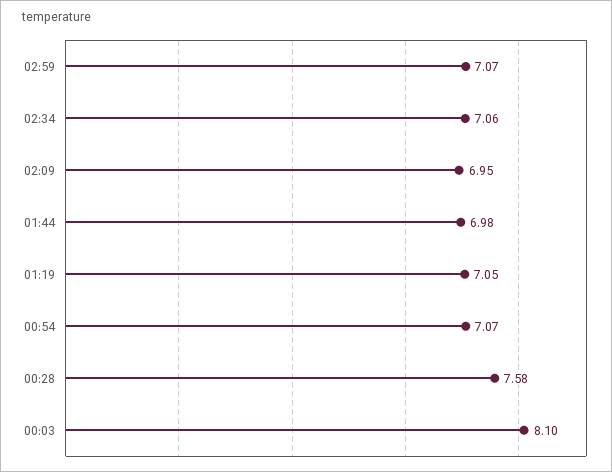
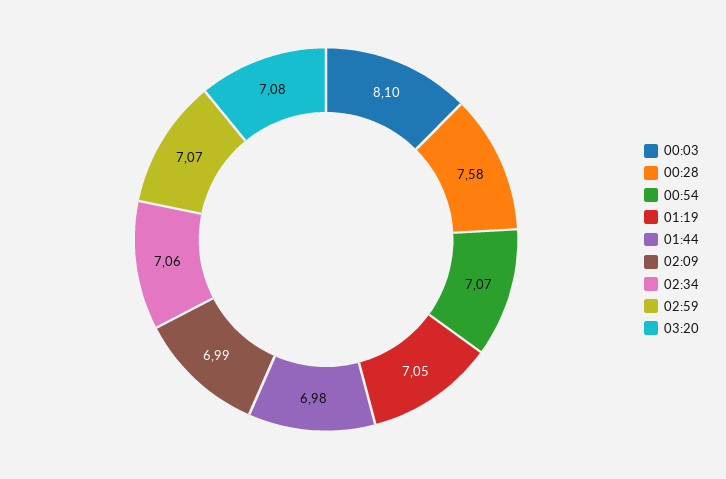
02:09: 6.95 -> 6.99
03:20: none -> 7.08

